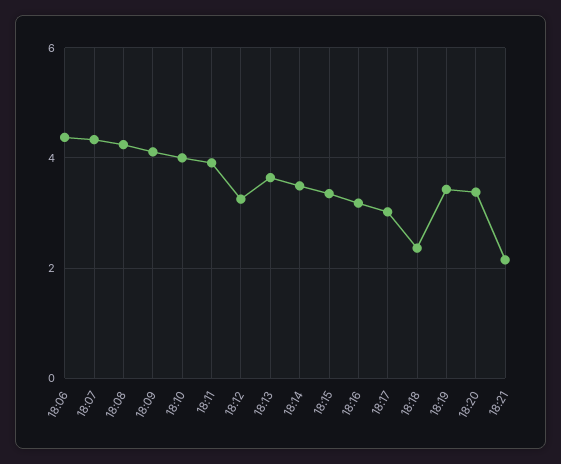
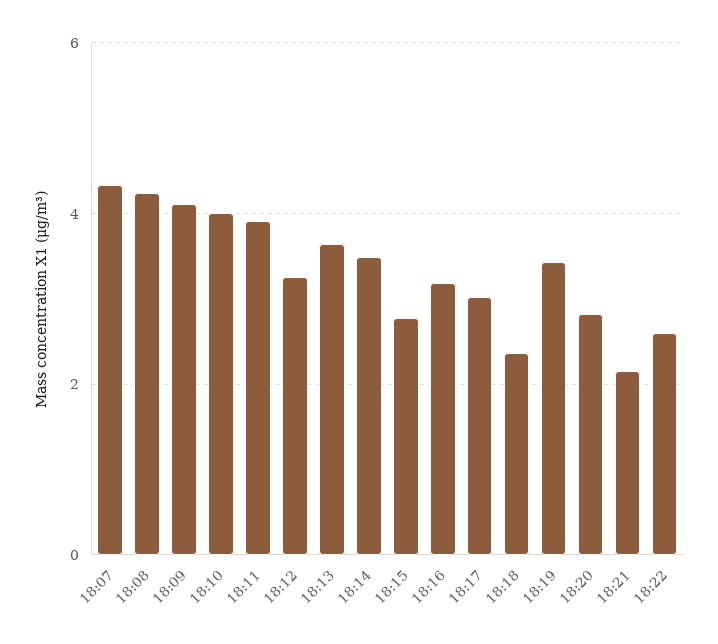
18:06: 4.4 -> none
18:15: 3.4 -> 2.8
18:20: 3.4 -> 2.8
18:22: none -> 2.6

